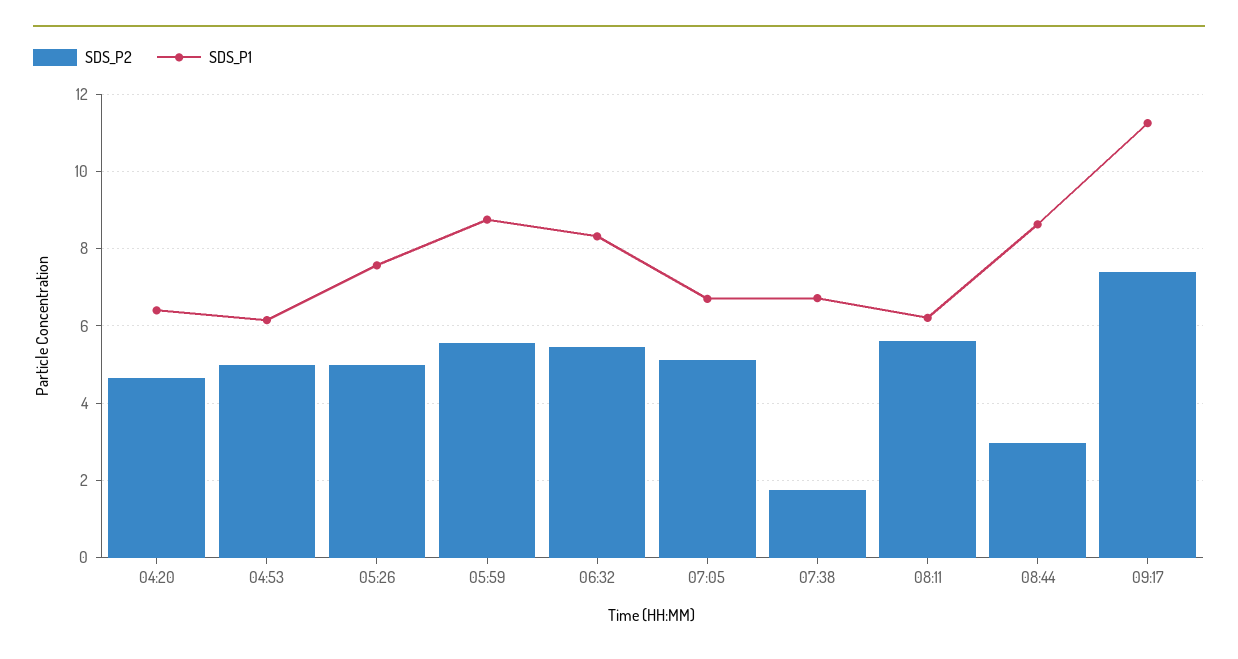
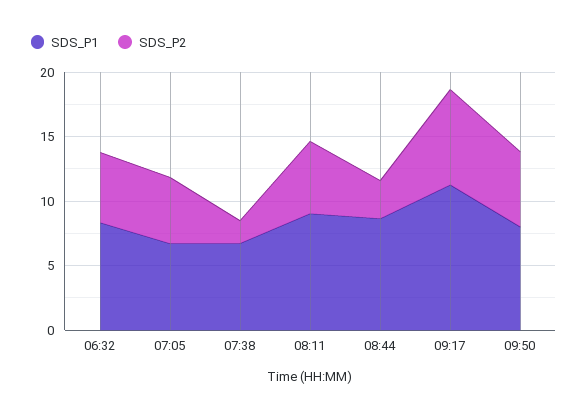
SDS_P2, 04:20: 4.6 -> none
SDS_P1, 04:20: 6.4 -> none
SDS_P2, 04:53: 5 -> none
SDS_P1, 04:53: 6.2 -> none
SDS_P2, 05:26: 5 -> none
SDS_P1, 05:26: 7.6 -> none
SDS_P2, 05:59: 5.6 -> none
SDS_P1, 05:59: 8.8 -> none
SDS_P1, 08:11: 6.2 -> 9
SDS_P1, 09:50: none -> 8
SDS_P2, 09:50: none -> 6

